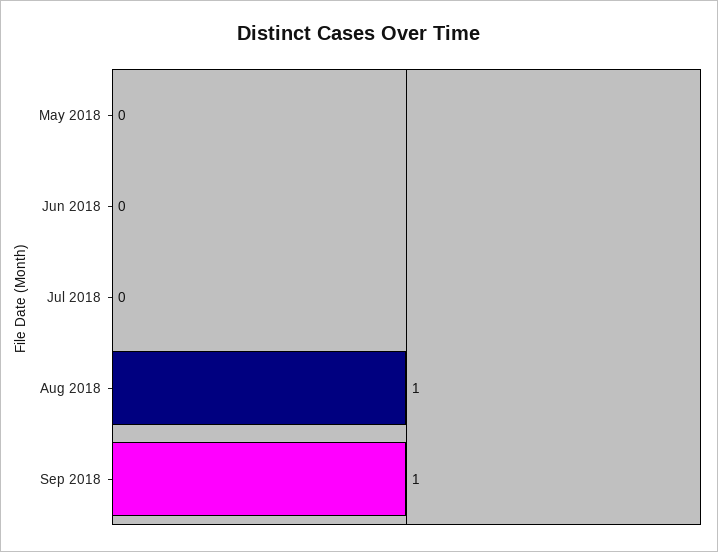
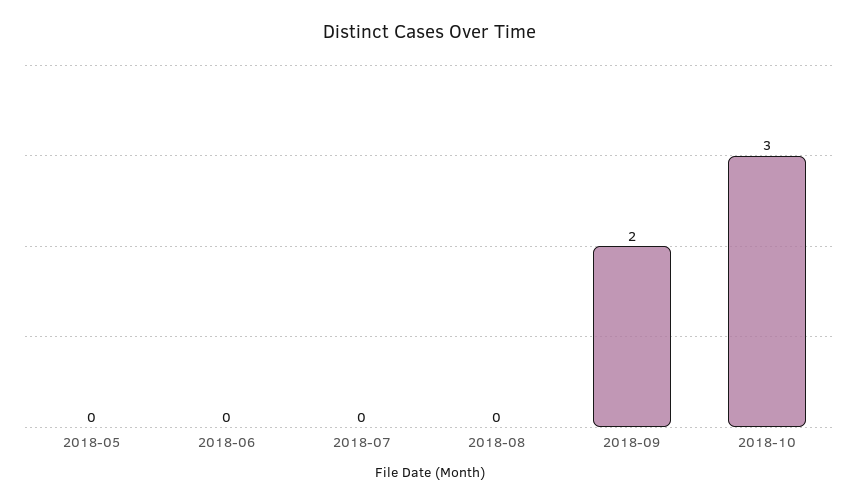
Aug 2018: 1 -> 0
Sep 2018: 1 -> 2
2018-10: none -> 3

